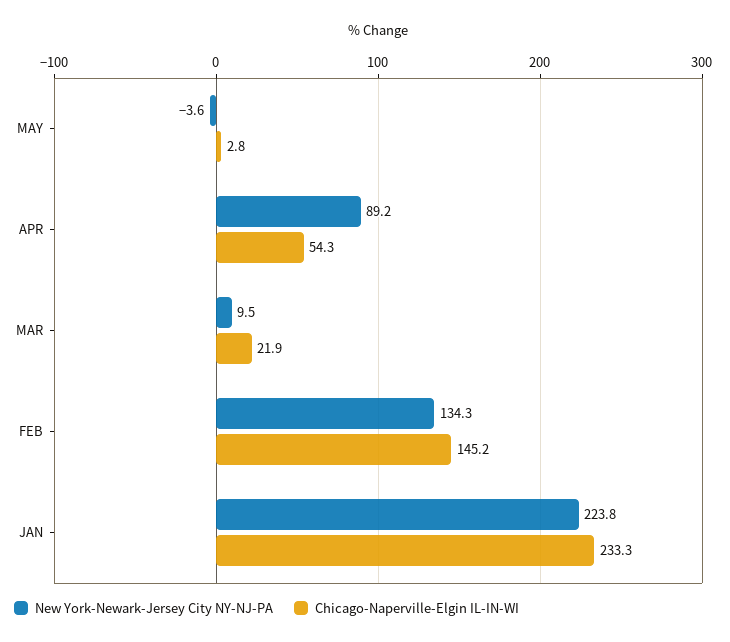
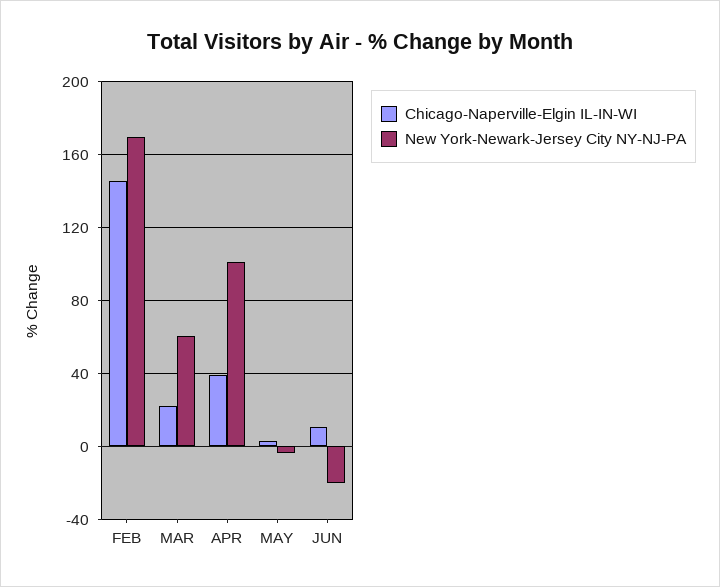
New York-Newark-Jersey City NY-NJ-PA, APR: 89.2 -> 100
Chicago-Naperville-Elgin IL-IN-WI, APR: 54.3 -> 40
New York-Newark-Jersey City NY-NJ-PA, MAR: 9.5 -> 60
New York-Newark-Jersey City NY-NJ-PA, FEB: 134.3 -> 170
New York-Newark-Jersey City NY-NJ-PA, JAN: 223.8 -> none
Chicago-Naperville-Elgin IL-IN-WI, JAN: 233.3 -> none
Chicago-Naperville-Elgin IL-IN-WI, JUN: none -> 10
New York-Newark-Jersey City NY-NJ-PA, JUN: none -> -20

